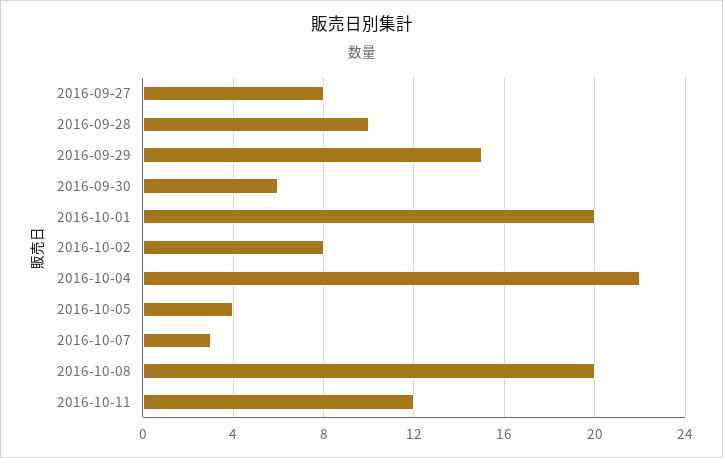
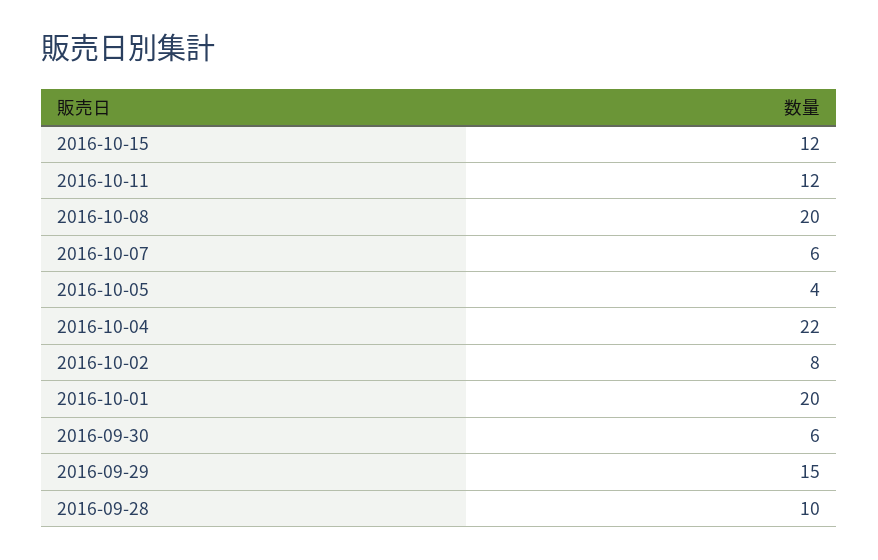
2016-09-27: 8 -> none
2016-10-07: 3 -> 6
2016-10-15: none -> 12

